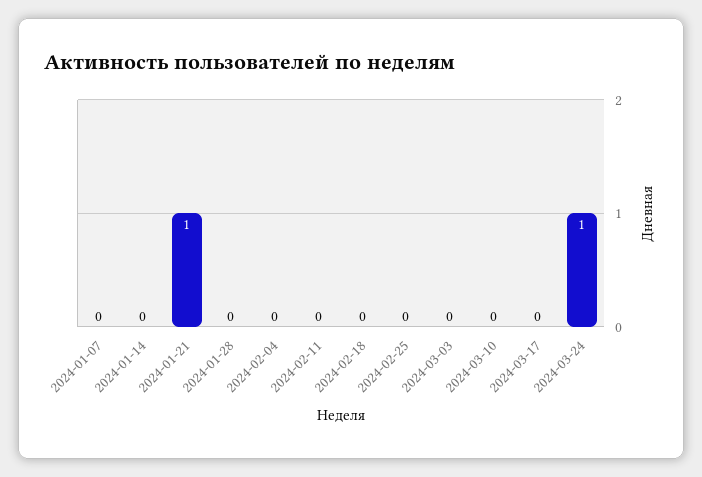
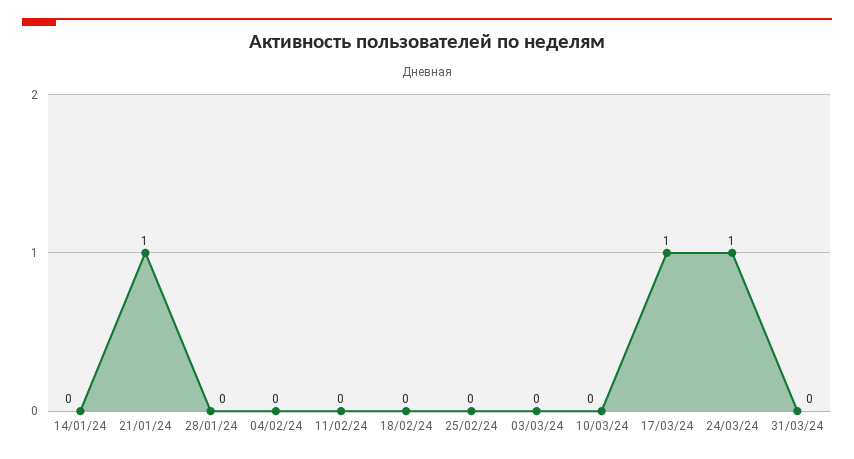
2024-01-07: 0 -> none
2024-03-17: 0 -> 1
31/03/24: none -> 0

